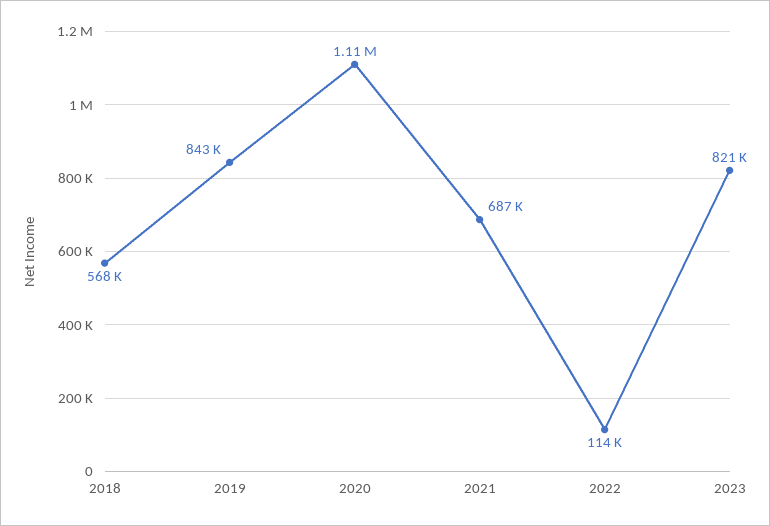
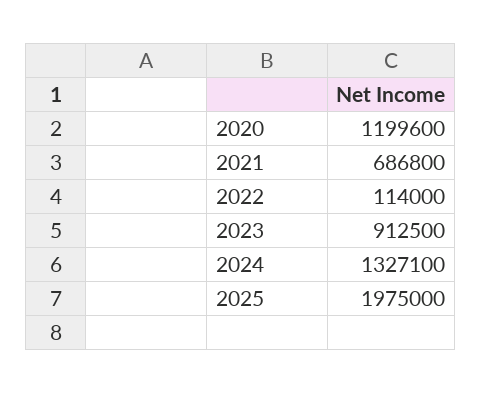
2018: 568000 -> none
2019: 843000 -> none
2020: 1110000 -> 1199600
2023: 821000 -> 912500
2024: none -> 1327100
2025: none -> 1975000

